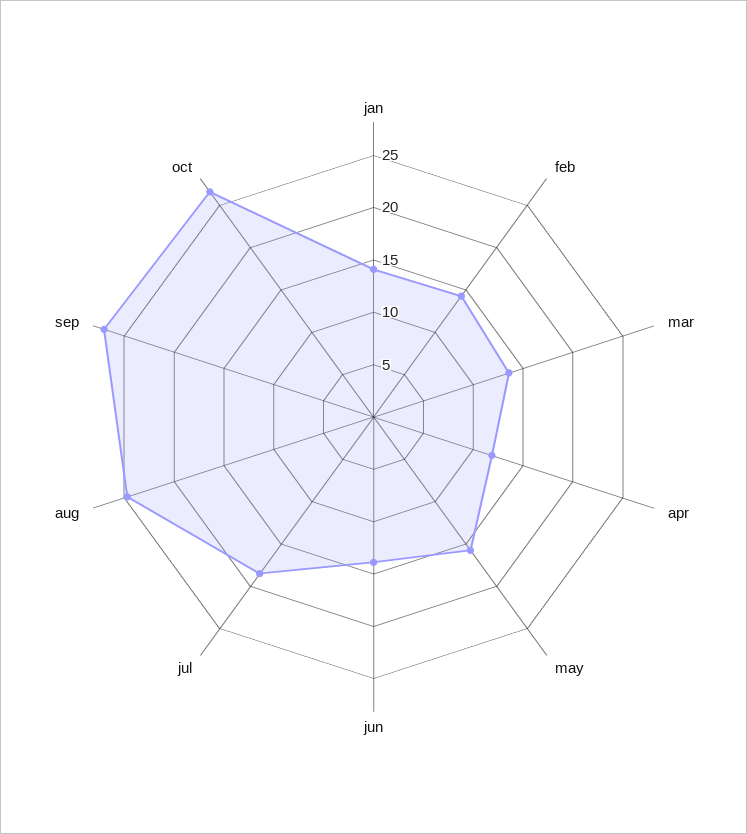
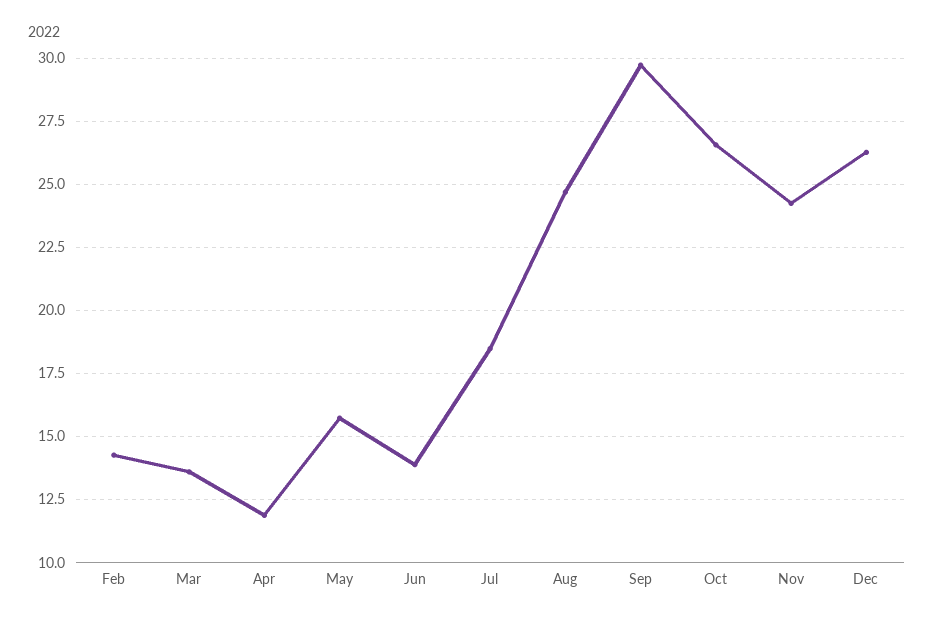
jan: 14 -> none
sep: 27 -> 29.75
Nov: none -> 24.25
Dec: none -> 26.25

